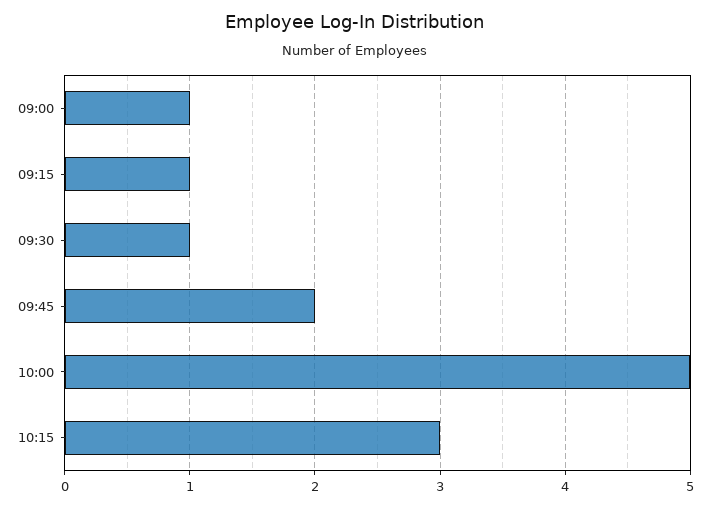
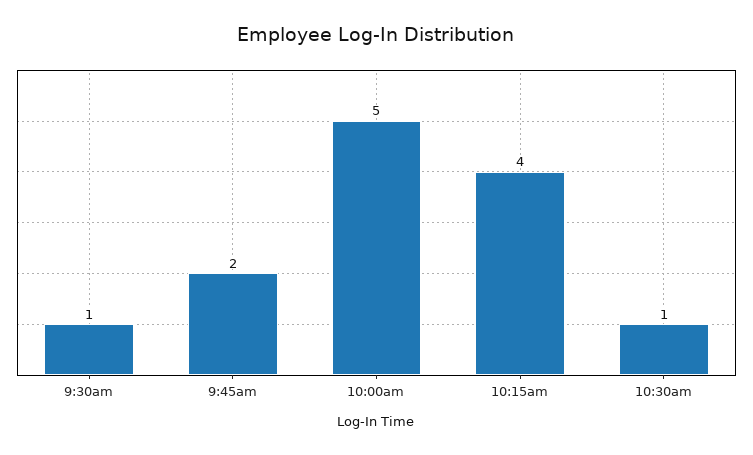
09:00: 1 -> none
09:15: 1 -> none
10:15: 3 -> 4
10:30am: none -> 1

